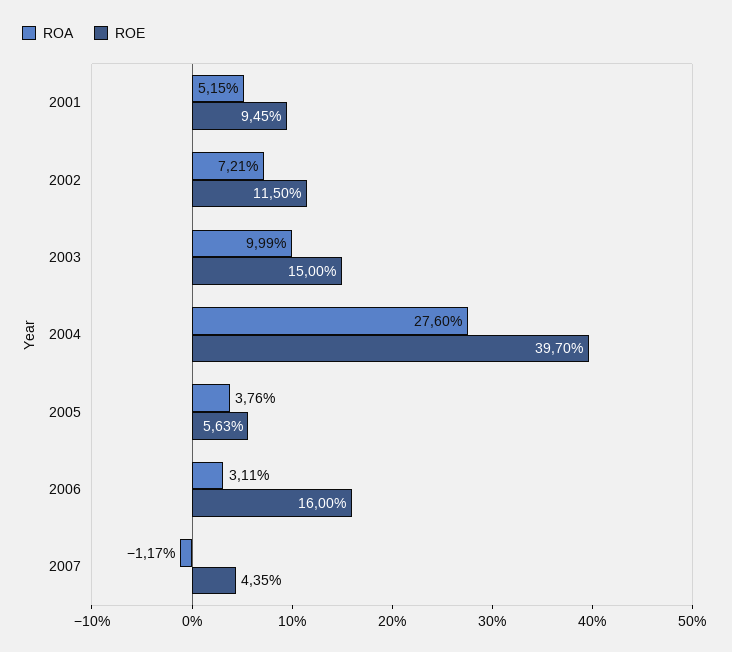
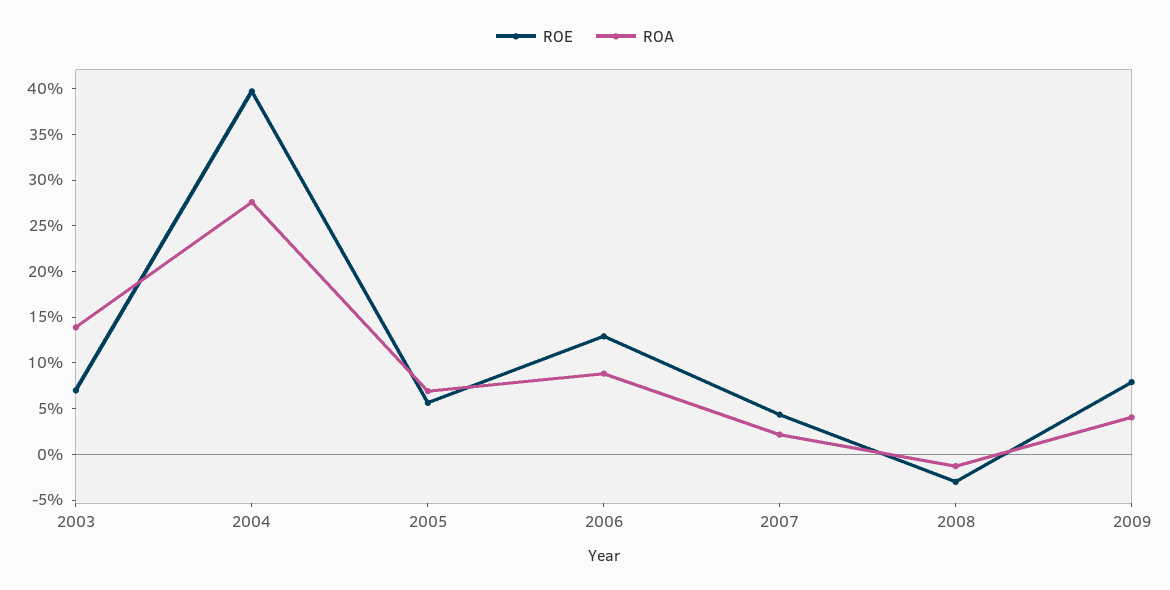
ROA, 2001: 5.15 -> none
ROE, 2001: 9.45 -> none
ROA, 2002: 7.21 -> none
ROE, 2002: 11.5 -> none
ROA, 2003: 9.99 -> 14
ROE, 2003: 15 -> 7
ROA, 2005: 3.76 -> 7
ROA, 2006: 3.11 -> 9
ROE, 2006: 16 -> 13
ROA, 2007: -1.17 -> 2
ROE, 2008: none -> -3
ROA, 2008: none -> -1
ROE, 2009: none -> 8
ROA, 2009: none -> 4

